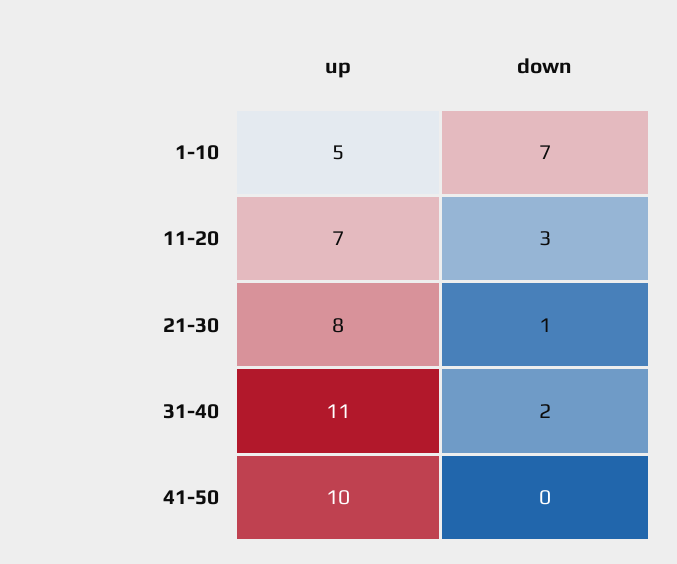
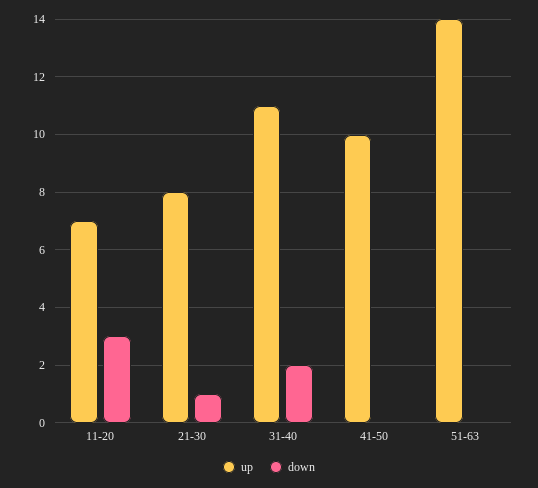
up, 1-10: 5 -> none
down, 1-10: 7 -> none
up, 51-63: none -> 14
down, 51-63: none -> 0

